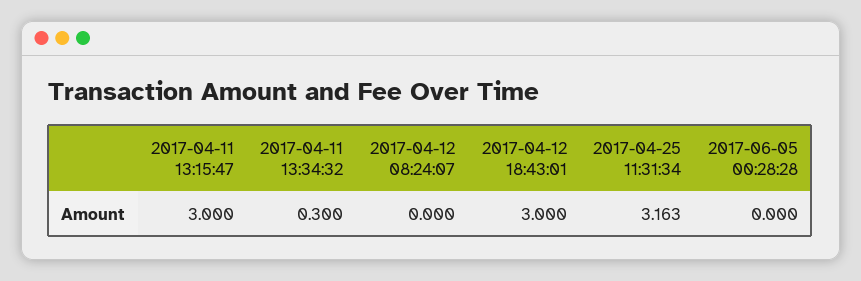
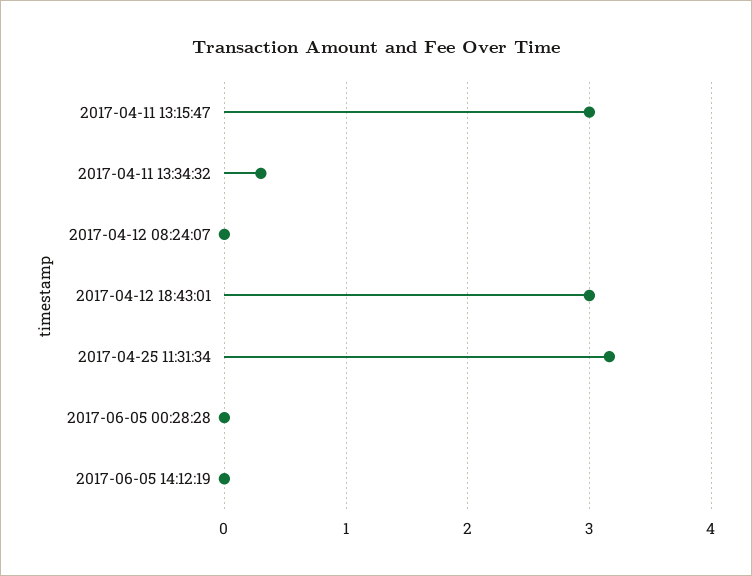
2017-06-05 14:12:19: none -> 0

